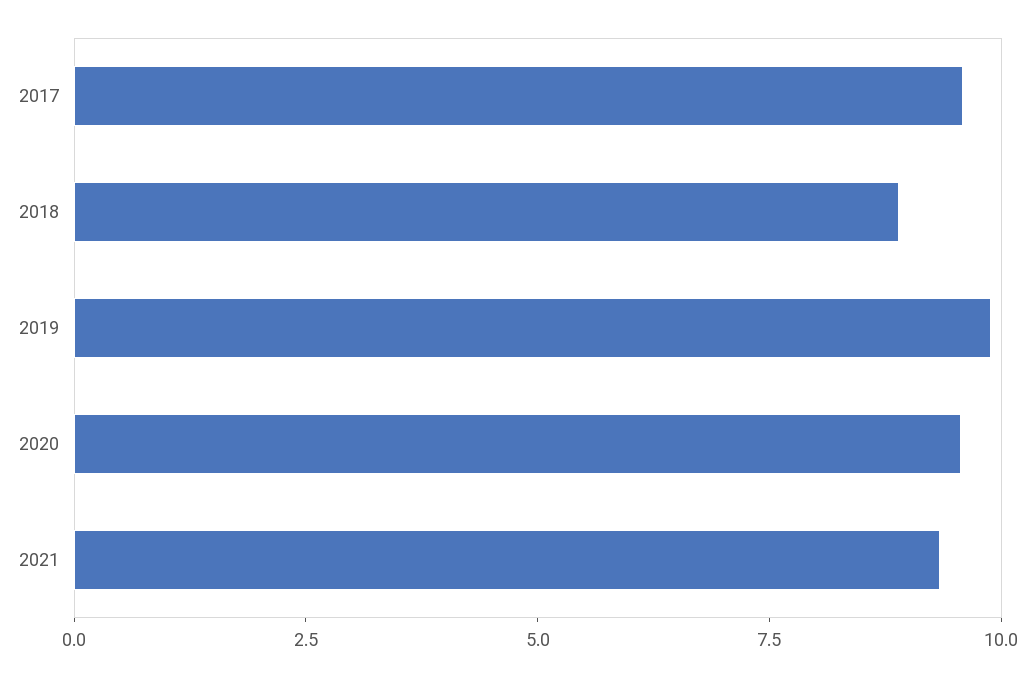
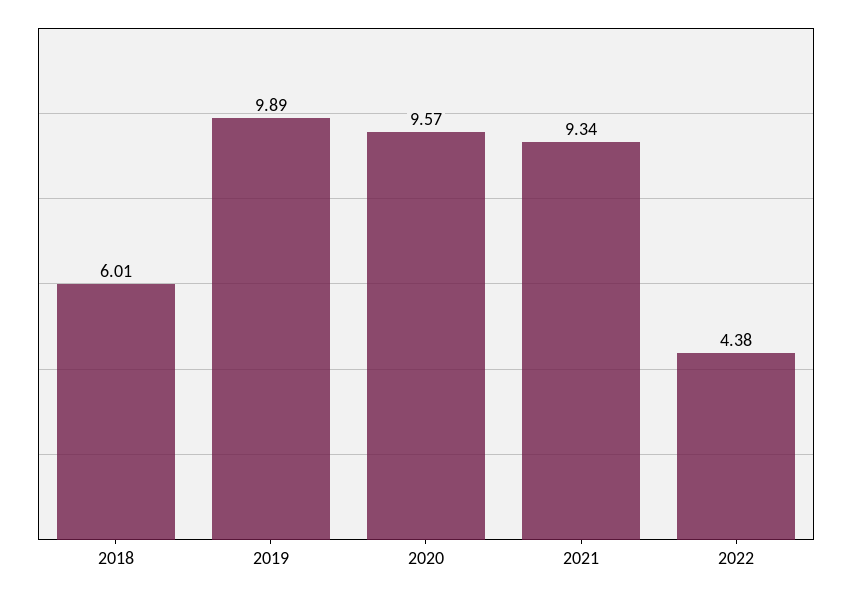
2017: 9.5 -> none
2018: 9 -> 6.01
2022: none -> 4.38

